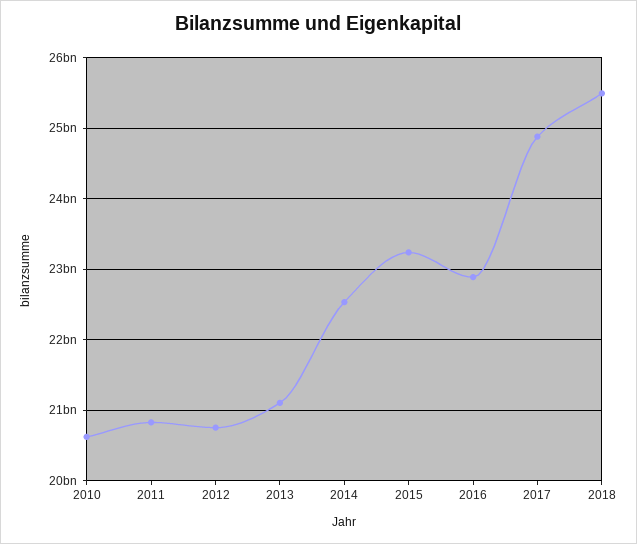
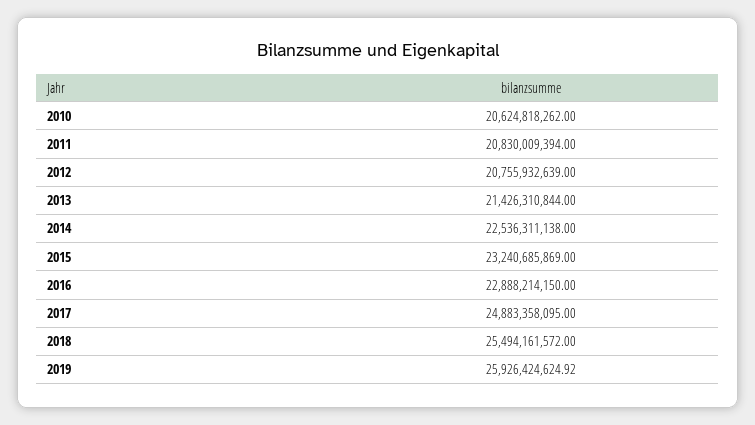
2013: 21100000000 -> 21426310844
2019: none -> 25926424624.92

